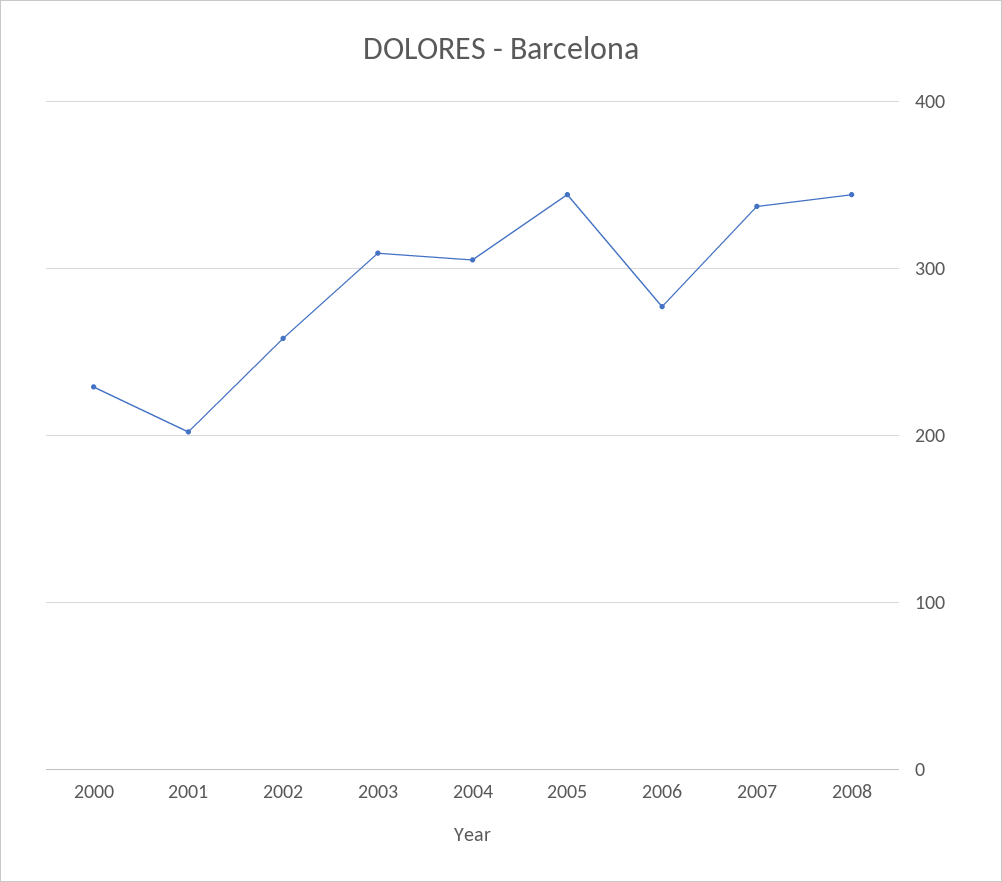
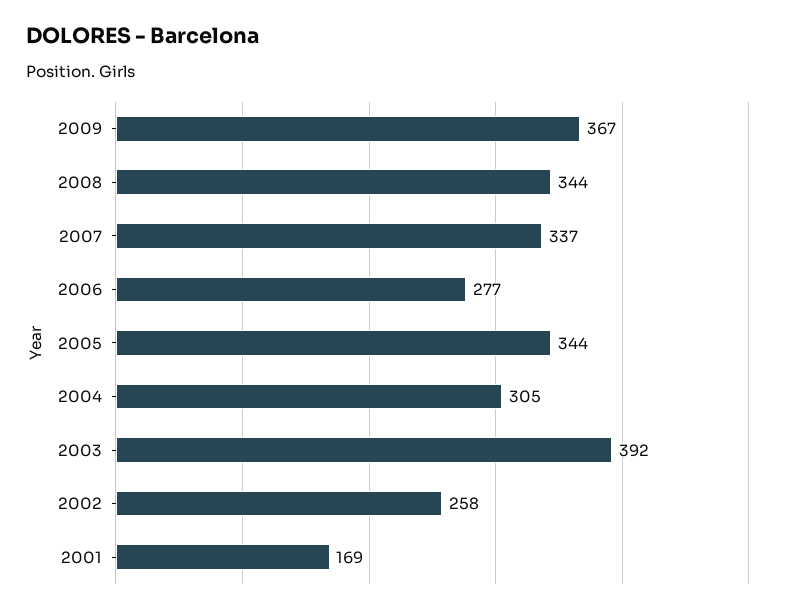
2000: 230 -> none
2001: 200 -> 169
2003: 310 -> 392
2009: none -> 367

